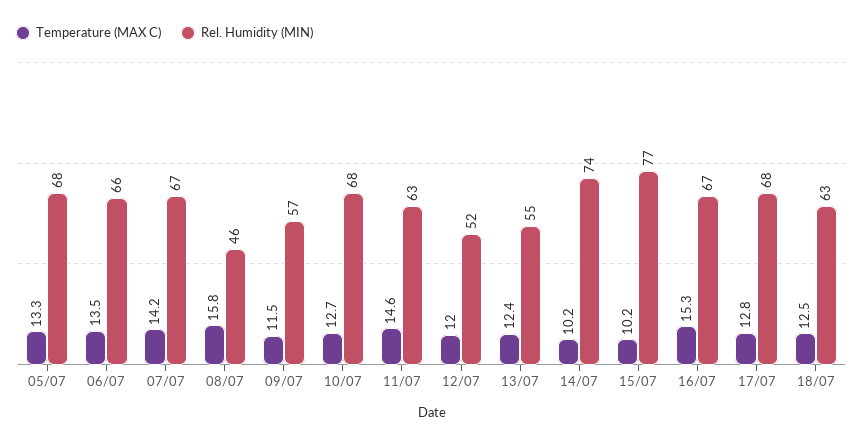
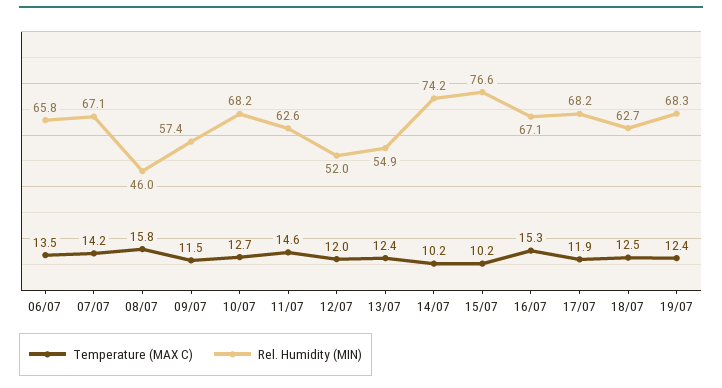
Temperature (MAX C), 05/07: 13.3 -> none
Rel. Humidity (MIN), 05/07: 68 -> none
Temperature (MAX C), 17/07: 12.8 -> 11.9
Temperature (MAX C), 19/07: none -> 12.4
Rel. Humidity (MIN), 19/07: none -> 68.3

